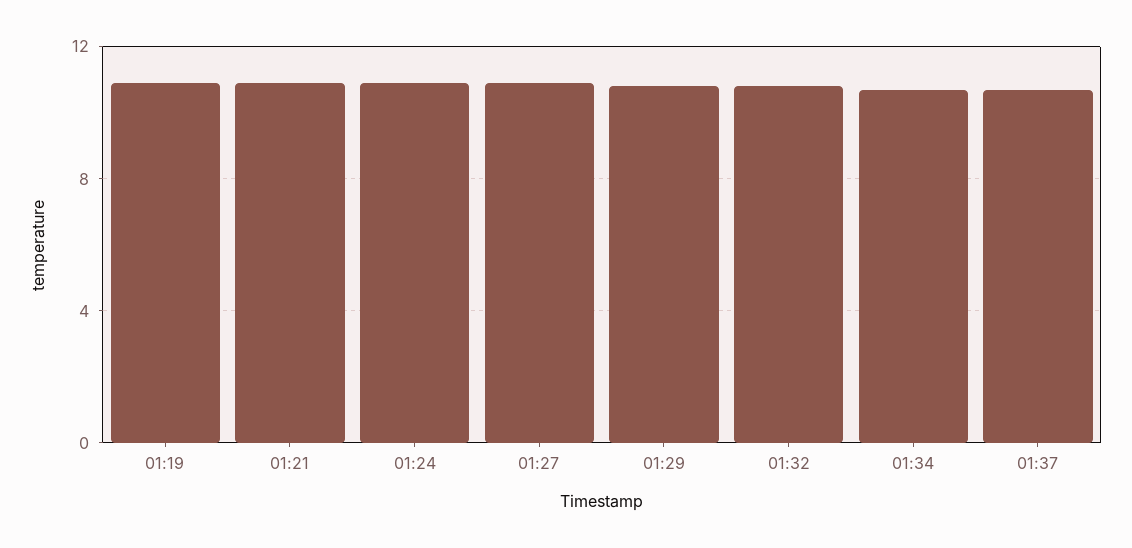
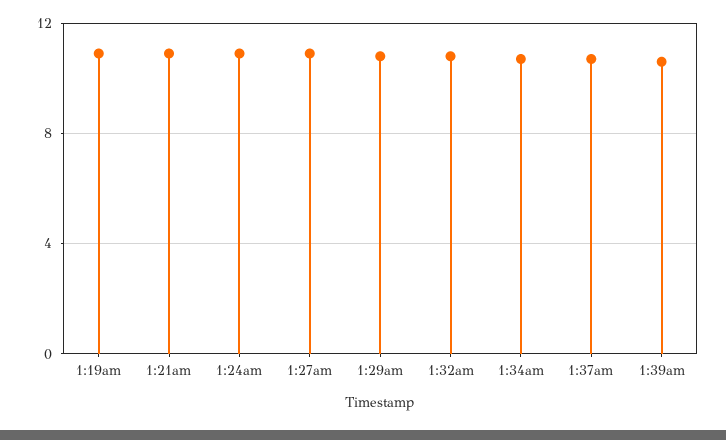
1:39am: none -> 10.5

